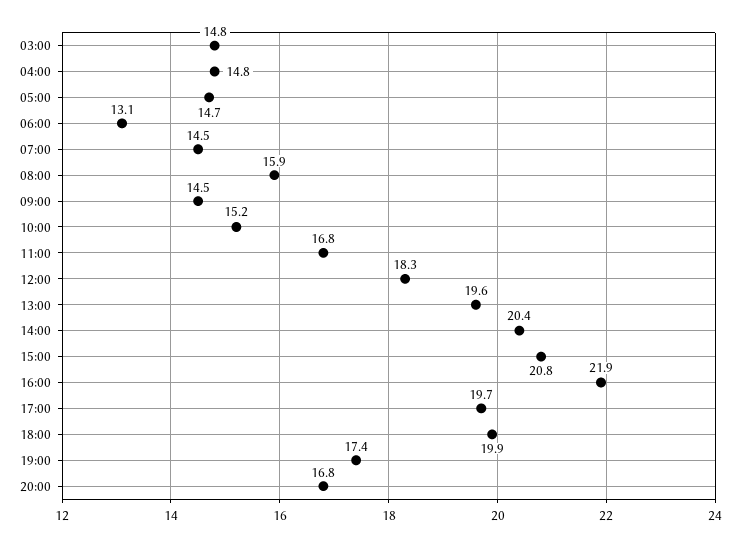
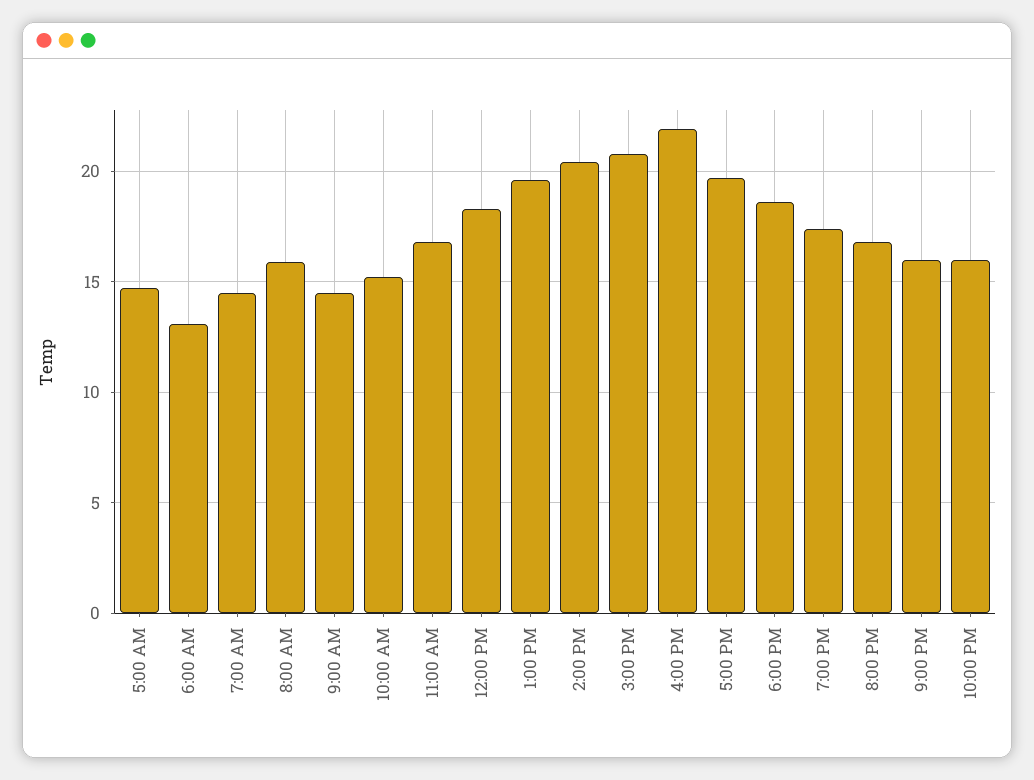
03:00: 14.8 -> none
04:00: 14.8 -> none
18:00: 19.9 -> 18.5
9:00 PM: none -> 16
10:00 PM: none -> 16

